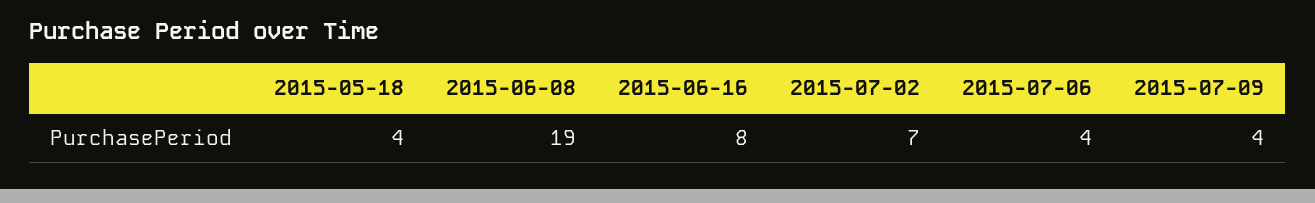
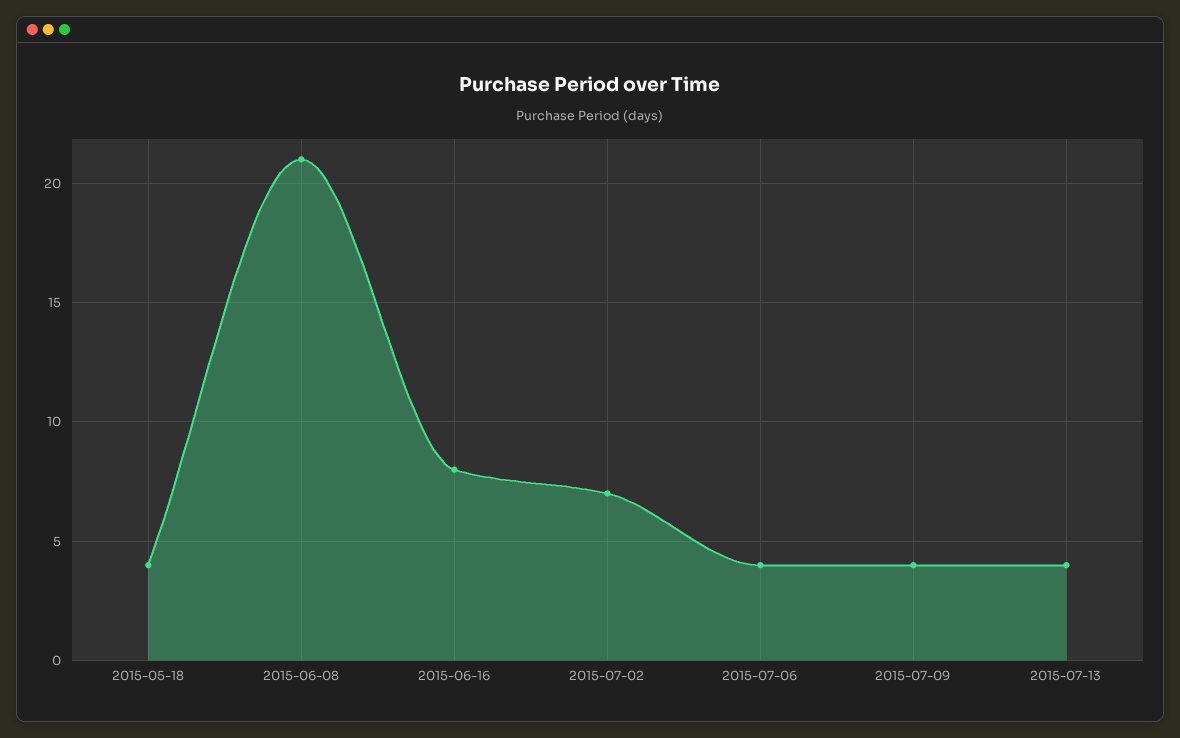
2015-06-08: 19 -> 21
2015-07-13: none -> 4

